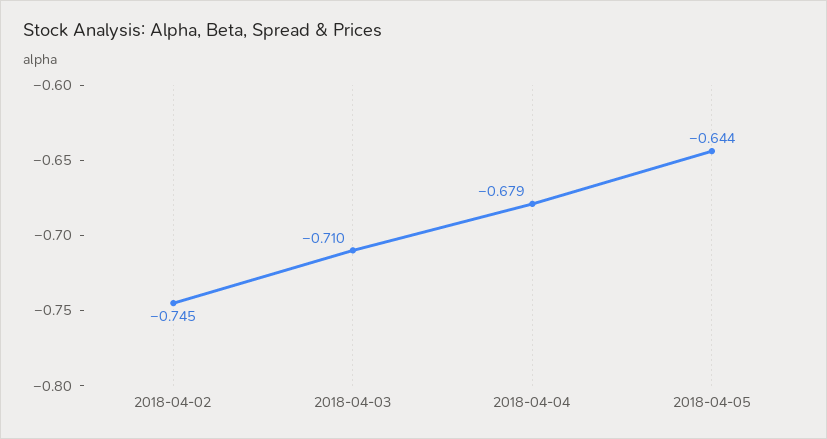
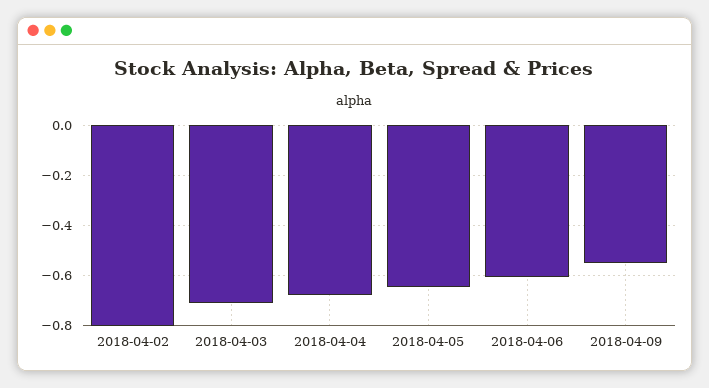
2018-04-02: -0.745 -> -0.8
2018-04-06: none -> -0.6
2018-04-09: none -> -0.55

